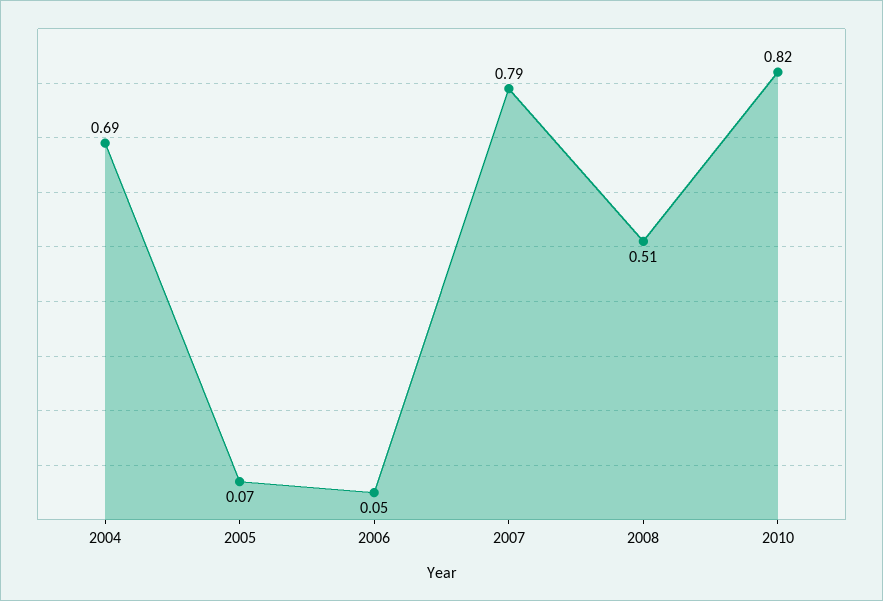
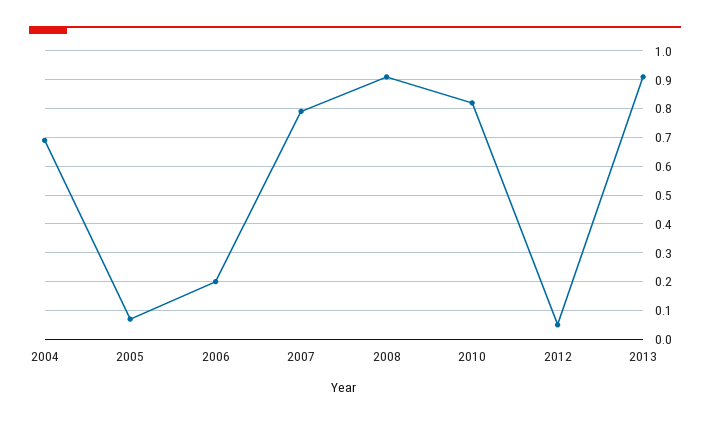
2006: 0.05 -> 0.2
2008: 0.51 -> 0.9
2012: none -> 0.05
2013: none -> 0.9

